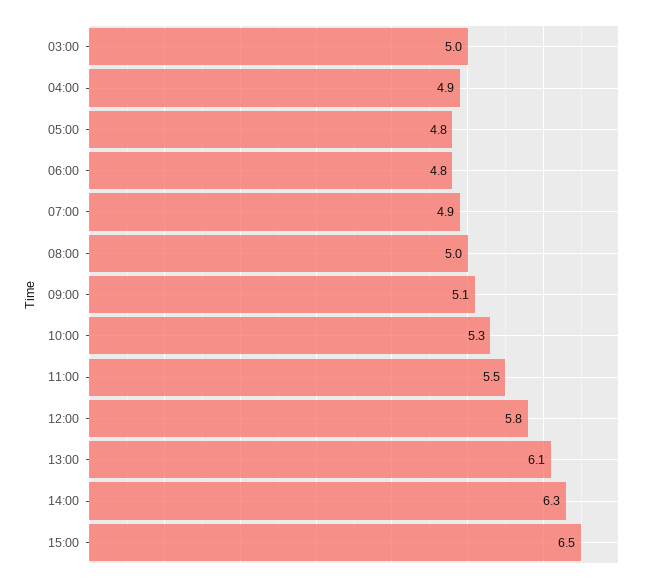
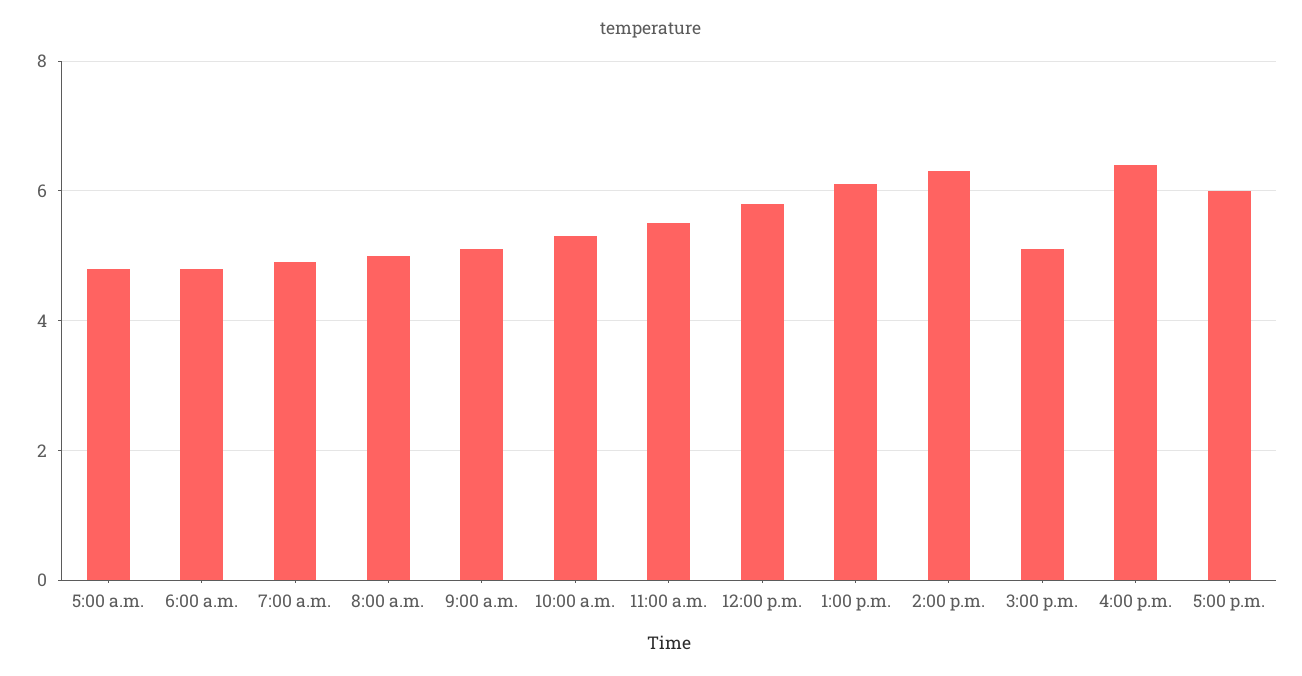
03:00: 5 -> none
04:00: 4.9 -> none
15:00: 6.5 -> 5
4:00 p.m.: none -> 6.5
5:00 p.m.: none -> 6

